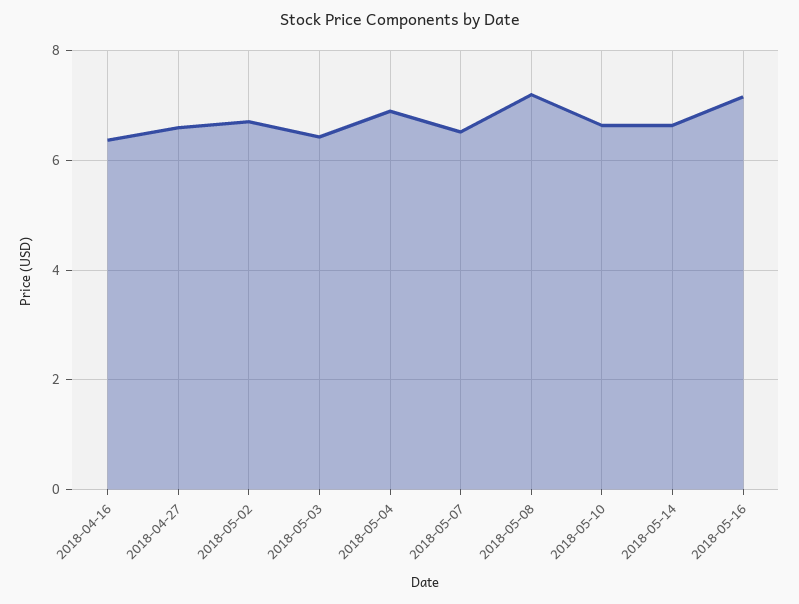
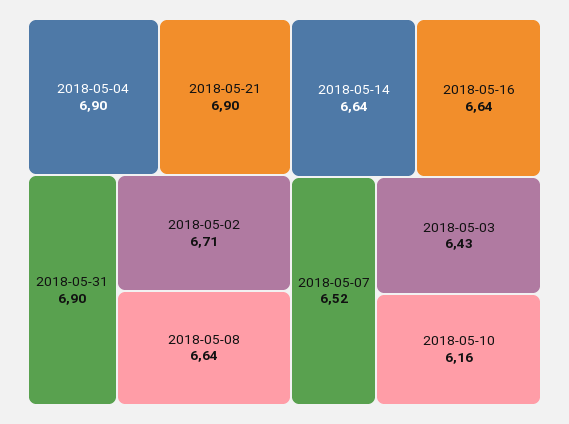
2018-04-16: 6.4 -> none
2018-04-27: 6.6 -> none
2018-05-08: 7.2 -> 6.64
2018-05-10: 6.6 -> 6.16
2018-05-16: 7.2 -> 6.64
2018-05-21: none -> 6.9
2018-05-31: none -> 6.9

